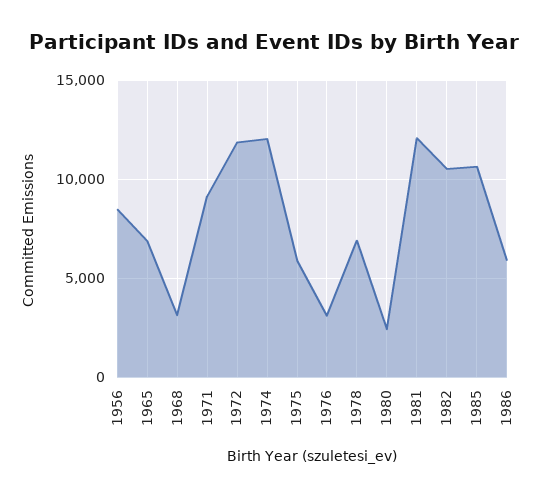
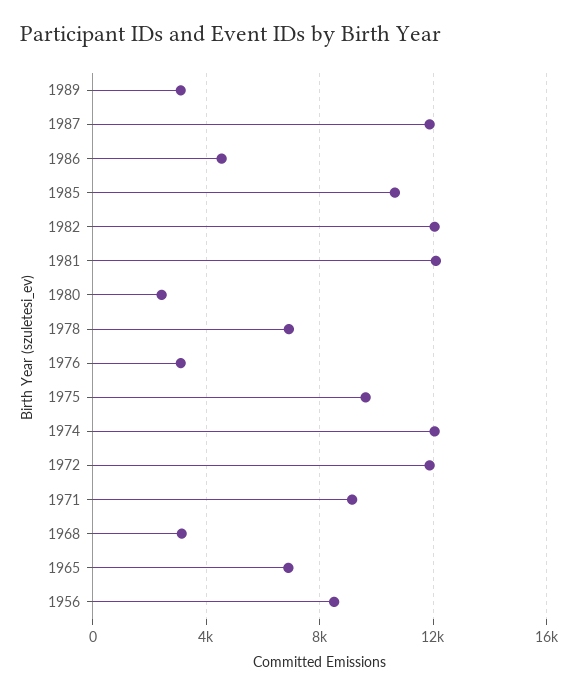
1975: 6000 -> 9500
1982: 10500 -> 12000
1986: 6000 -> 4500
1989: none -> 3000
1987: none -> 12000

